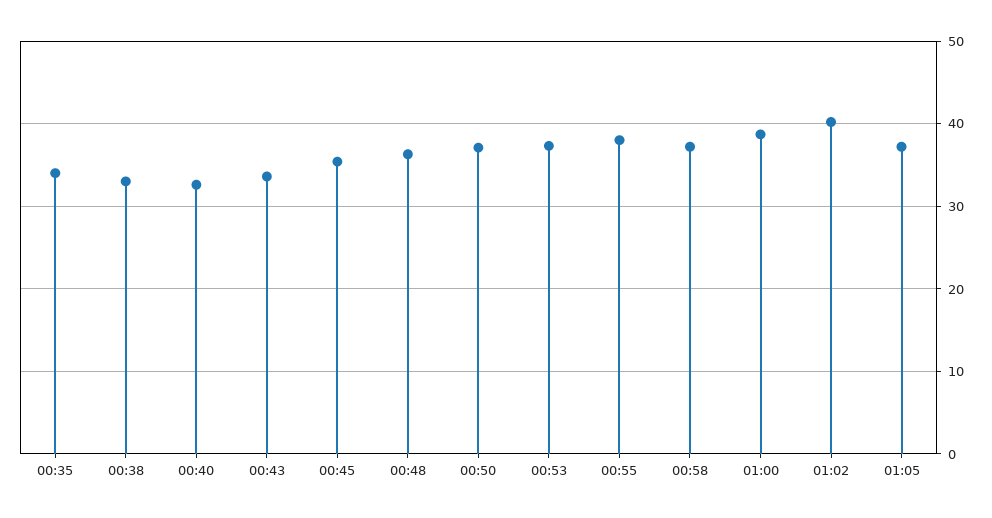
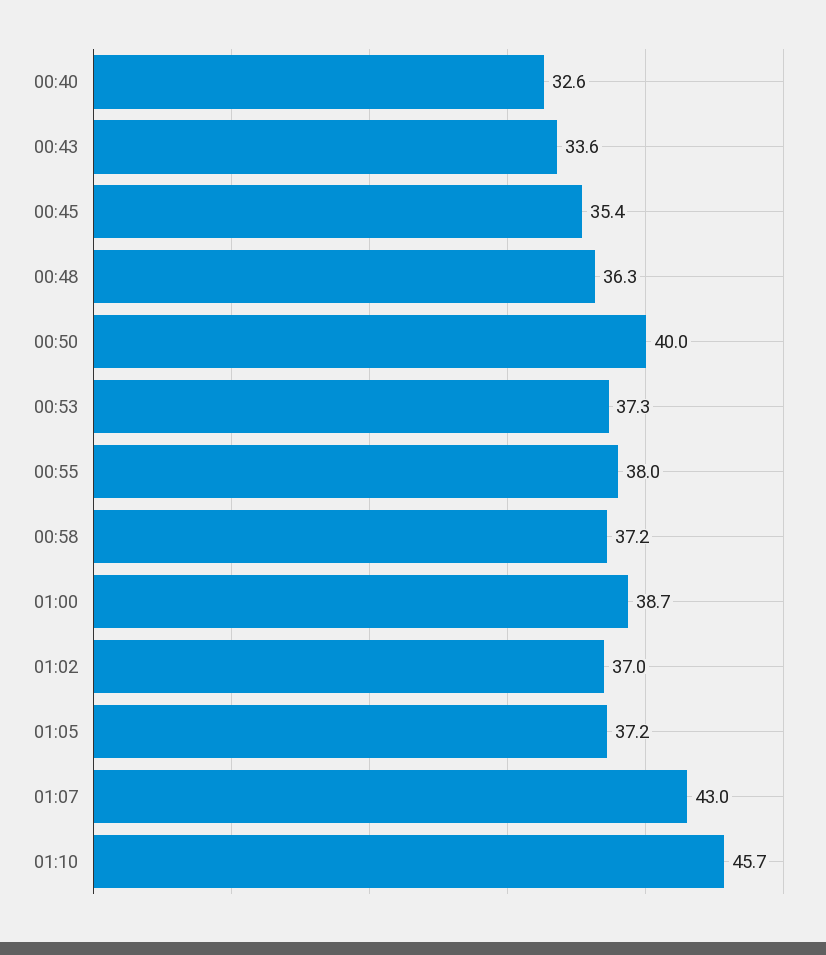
00:35: 34 -> none
00:38: 33 -> none
00:50: 37 -> 40
01:02: 40 -> 37
01:07: none -> 43
01:10: none -> 45.7

